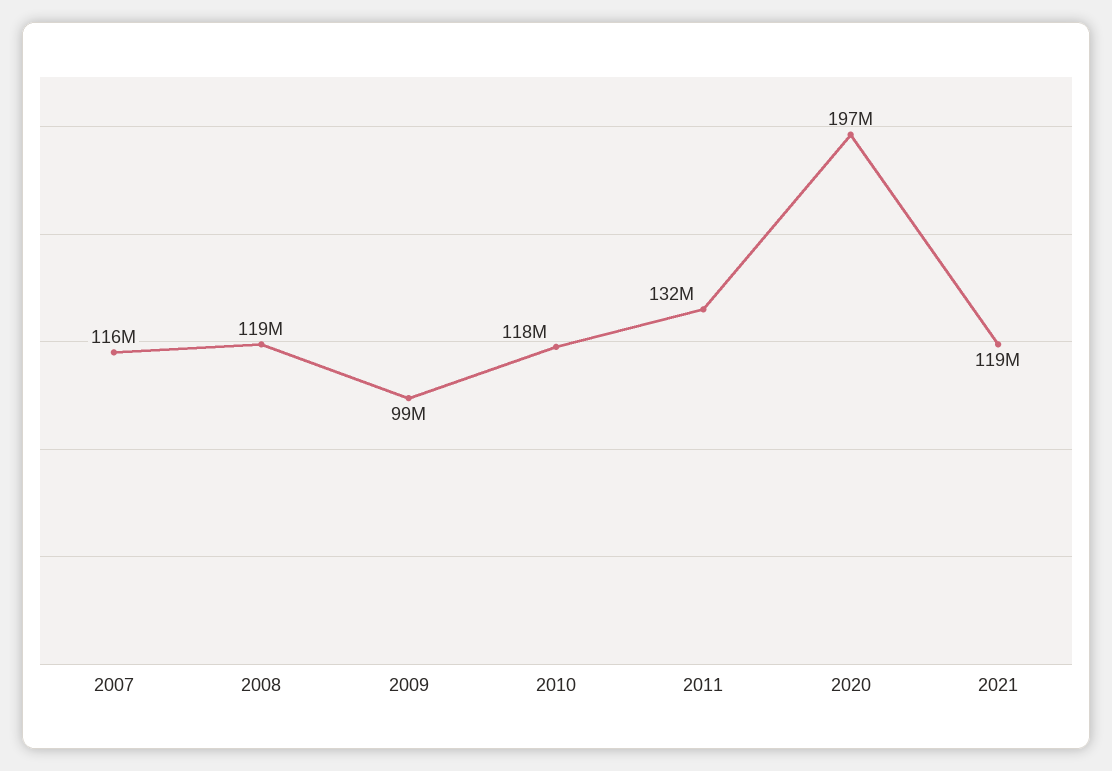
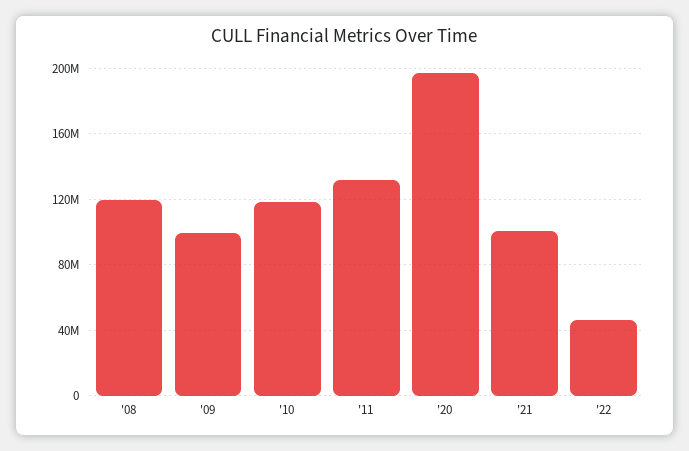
2007: 116000000 -> none
2021: 119000000 -> 100000000
'22: none -> 45000000

